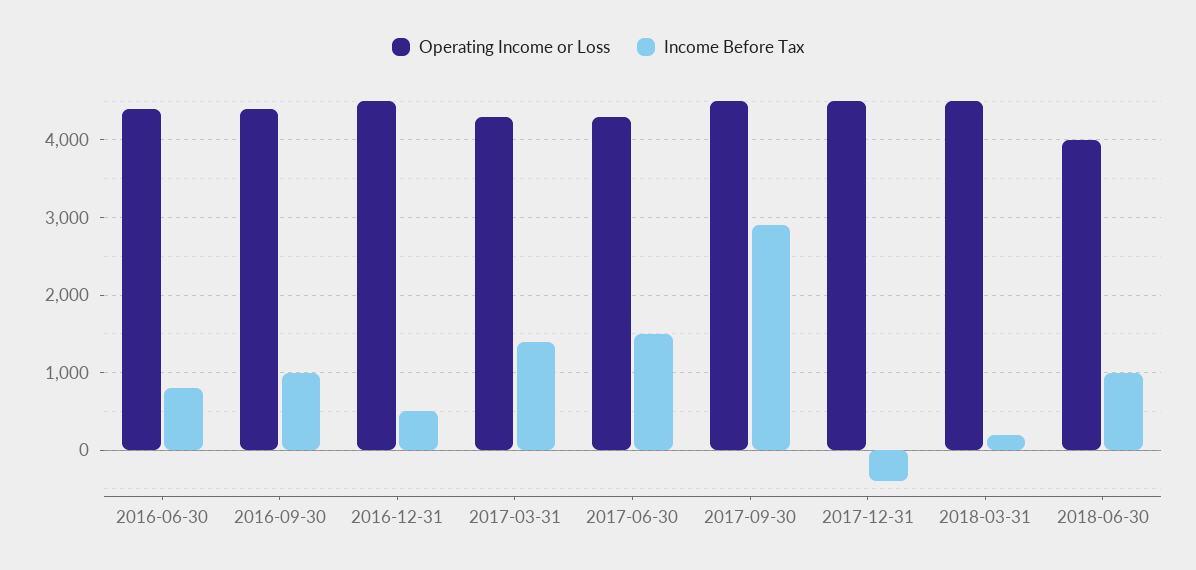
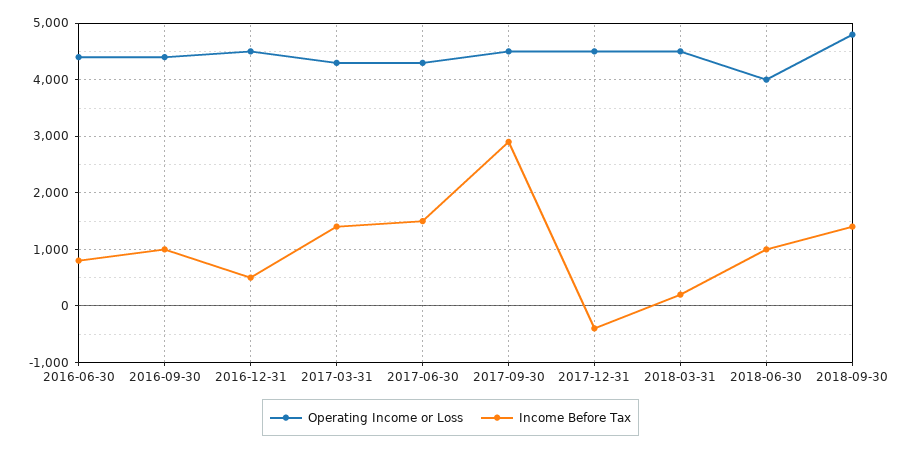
Operating Income or Loss, 2018-09-30: none -> 4800
Income Before Tax, 2018-09-30: none -> 1400

